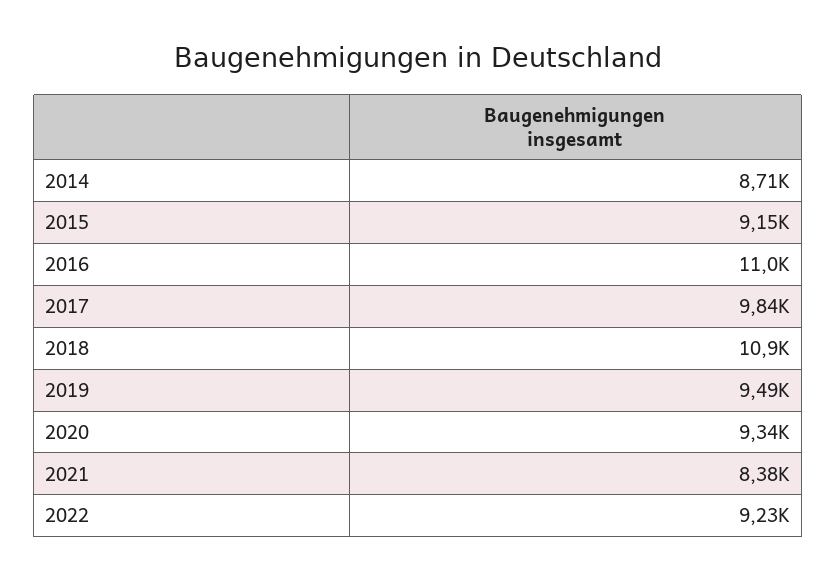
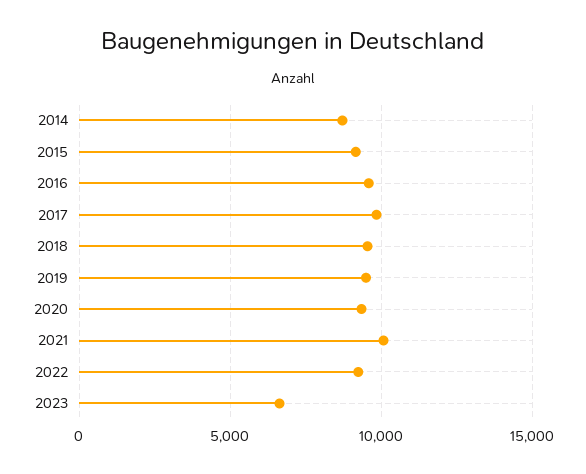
2016: 11000 -> 9500
2018: 10900 -> 9500
2021: 8380 -> 10000
2023: none -> 6500

